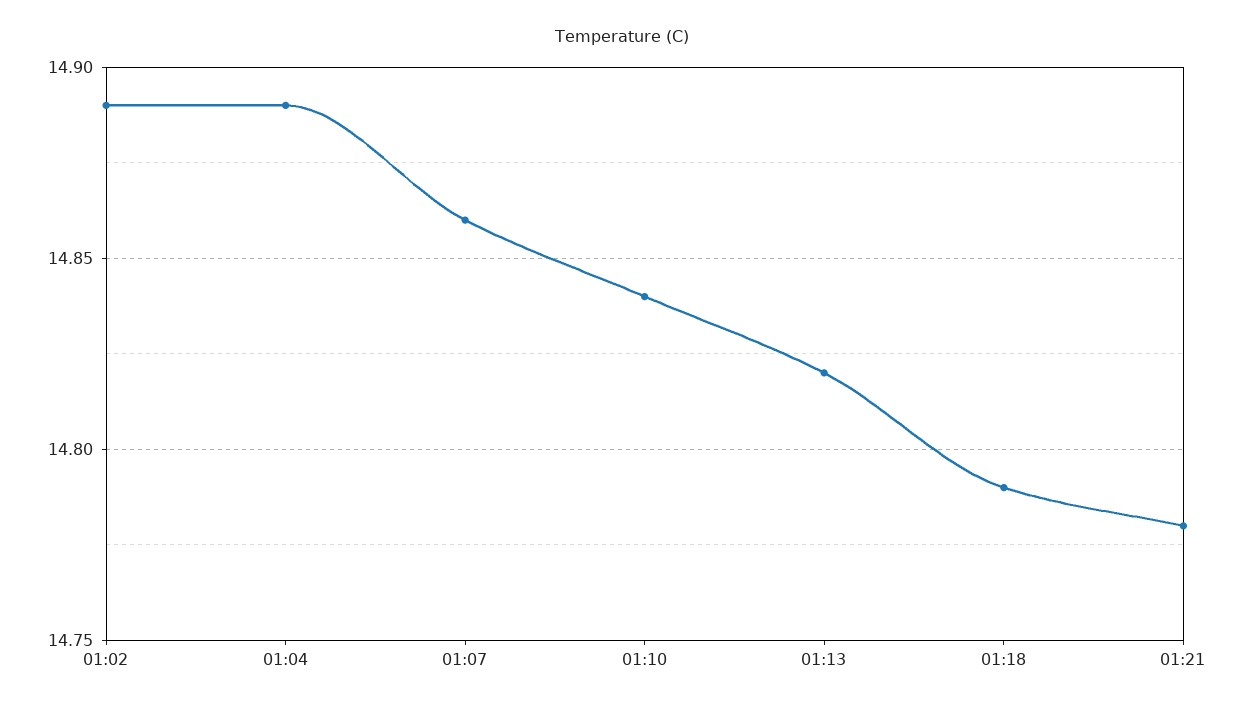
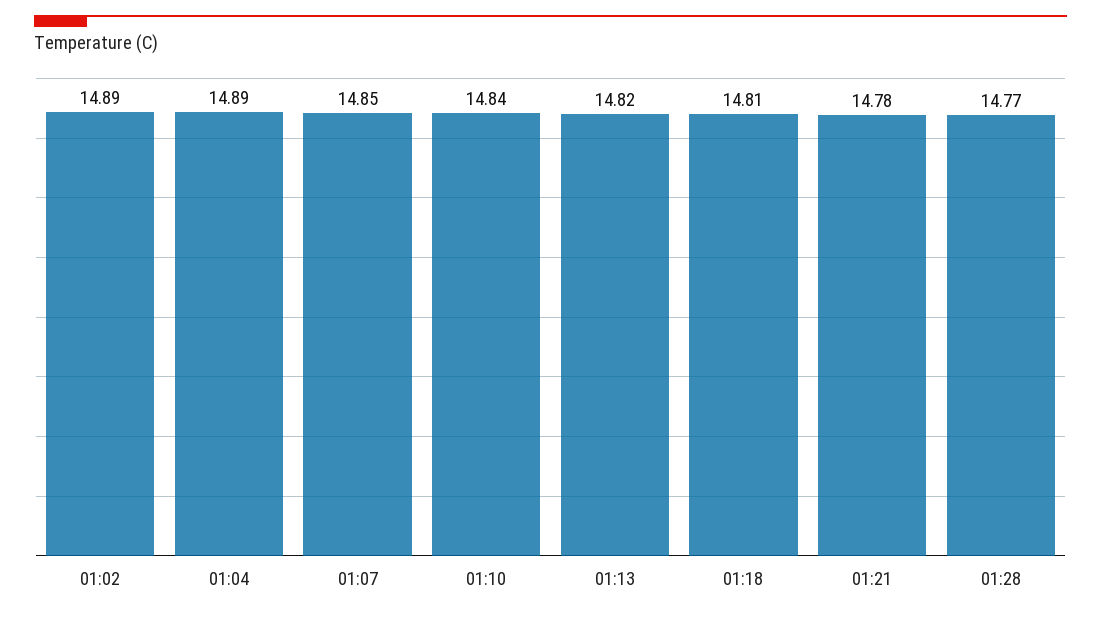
01:07: 14.86 -> 14.85
01:18: 14.79 -> 14.81
01:28: none -> 14.77

